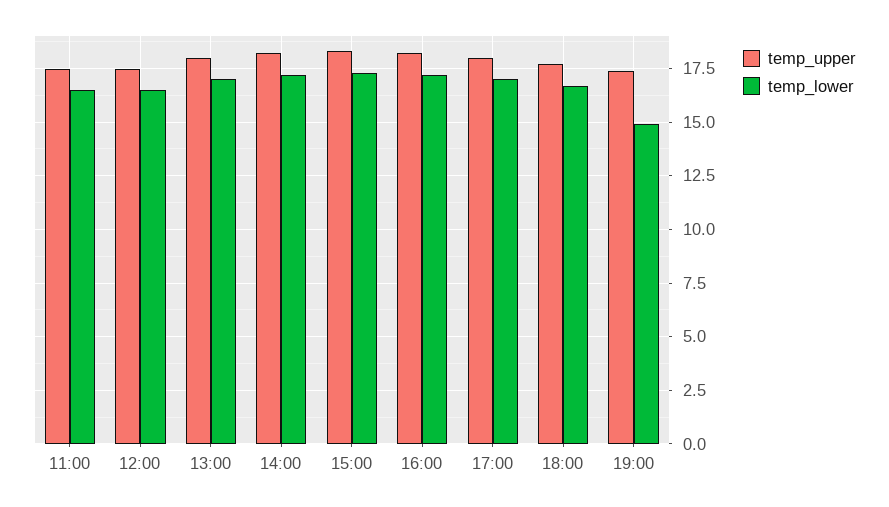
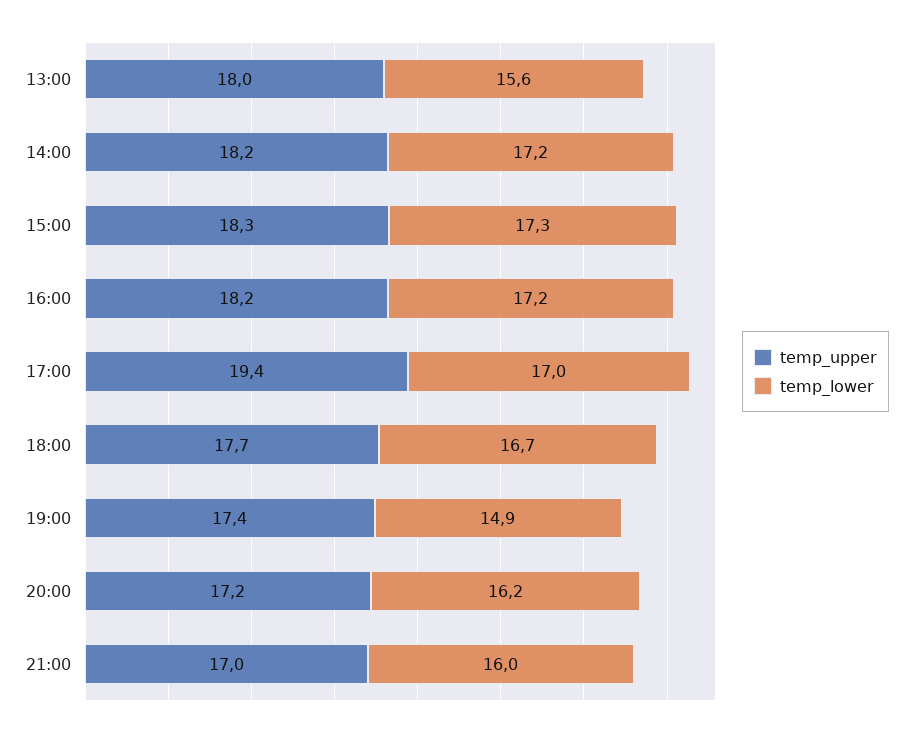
temp_upper, 11:00: 17.5 -> none
temp_lower, 11:00: 16.5 -> none
temp_upper, 12:00: 17.5 -> none
temp_lower, 12:00: 16.5 -> none
temp_lower, 13:00: 17 -> 15.6
temp_upper, 17:00: 18 -> 19.4
temp_upper, 20:00: none -> 17.2
temp_lower, 20:00: none -> 16.2
temp_upper, 21:00: none -> 17
temp_lower, 21:00: none -> 16

